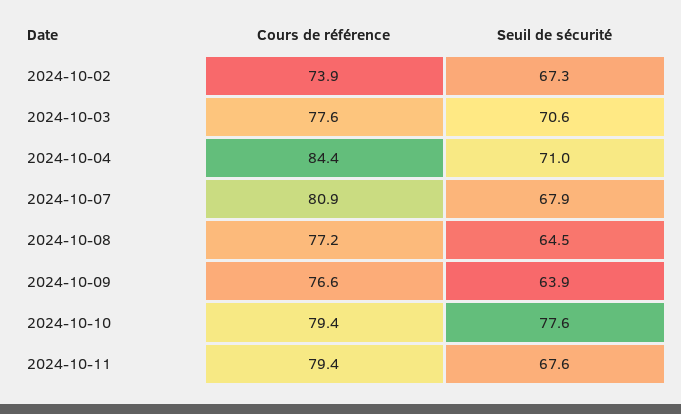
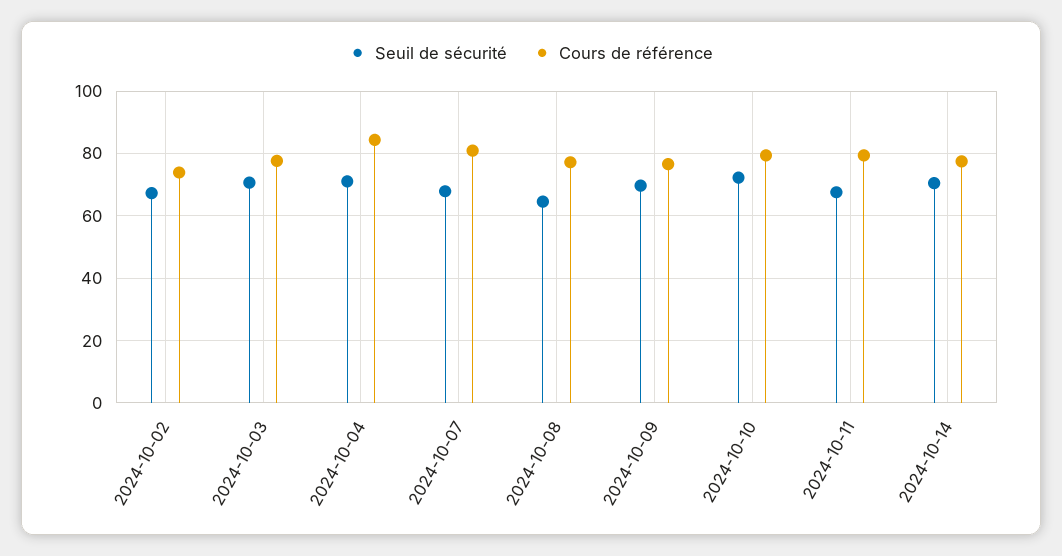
Seuil de sécurité, 2024-10-09: 63.9 -> 70
Seuil de sécurité, 2024-10-10: 77.6 -> 72
Seuil de sécurité, 2024-10-14: none -> 70
Cours de référence, 2024-10-14: none -> 78

